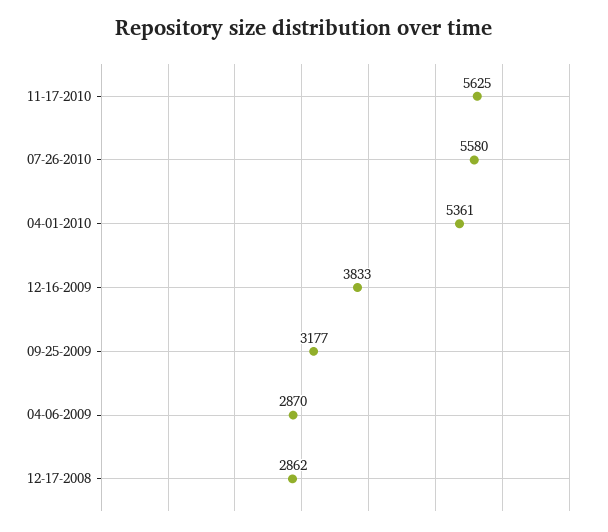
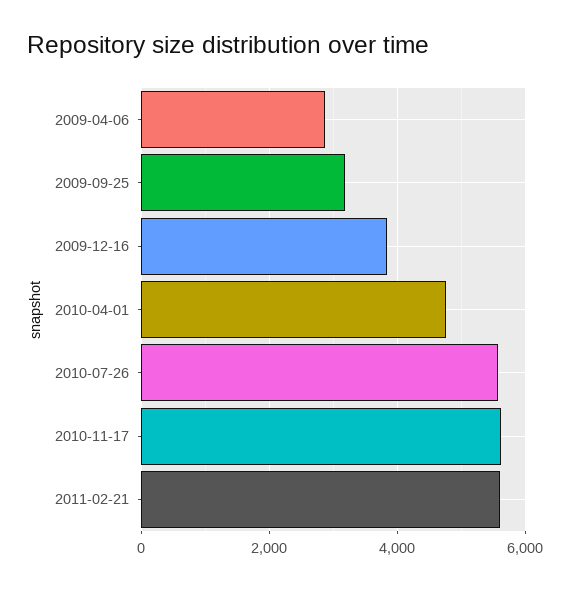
04-01-2010: 5361 -> 4800
12-17-2008: 2862 -> none
2011-02-21: none -> 5600

